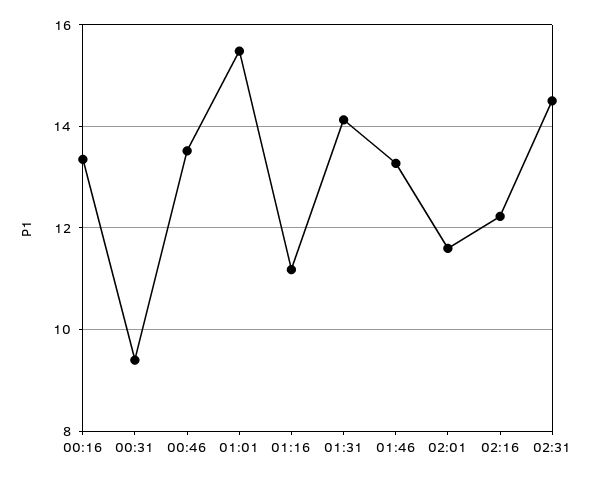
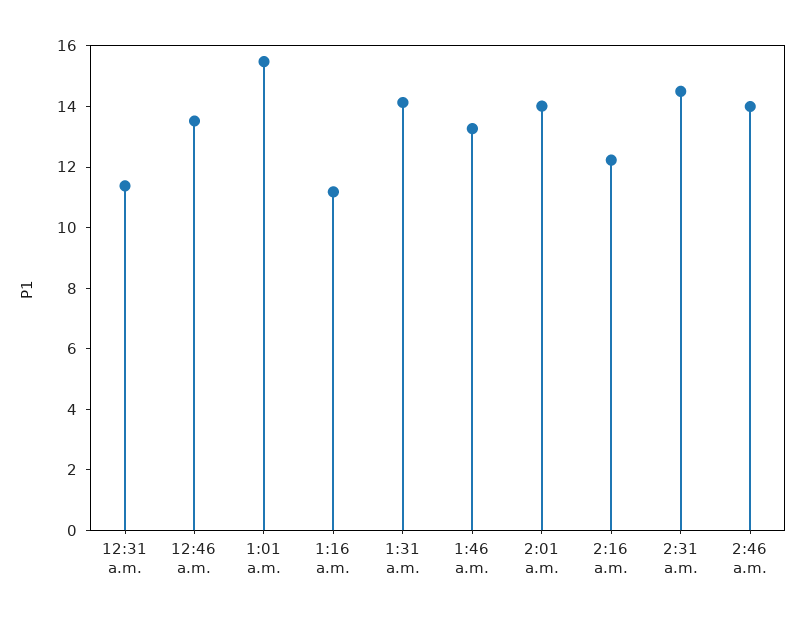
00:16: 13.4 -> none
00:31: 9.4 -> 11.5
02:01: 11.6 -> 14
2:46 a.m.: none -> 14

